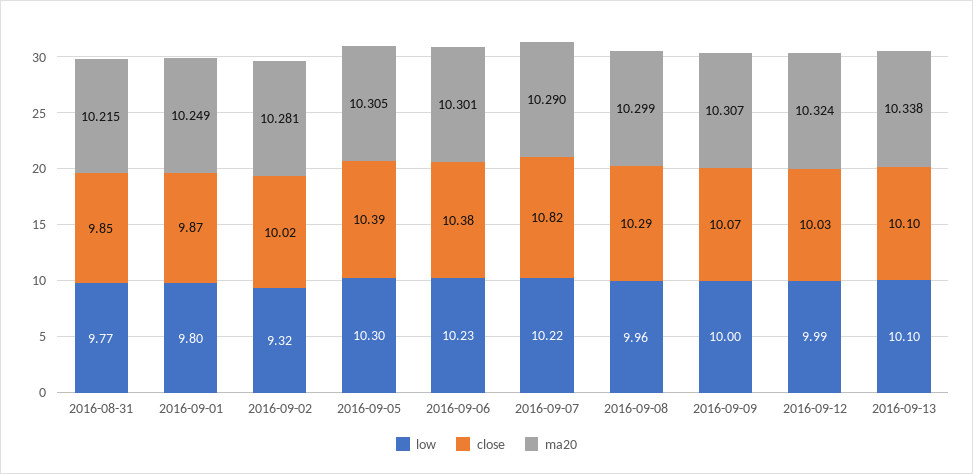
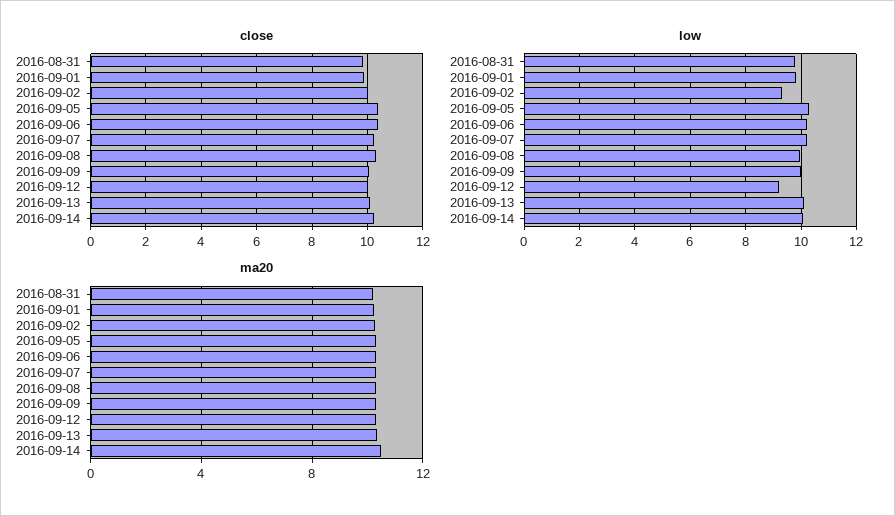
close, 2016-09-07: 10.82 -> 10.25
low, 2016-09-12: 9.99 -> 9.25
close, 2016-09-14: none -> 10.25
low, 2016-09-14: none -> 10
ma20, 2016-09-14: none -> 10.5

